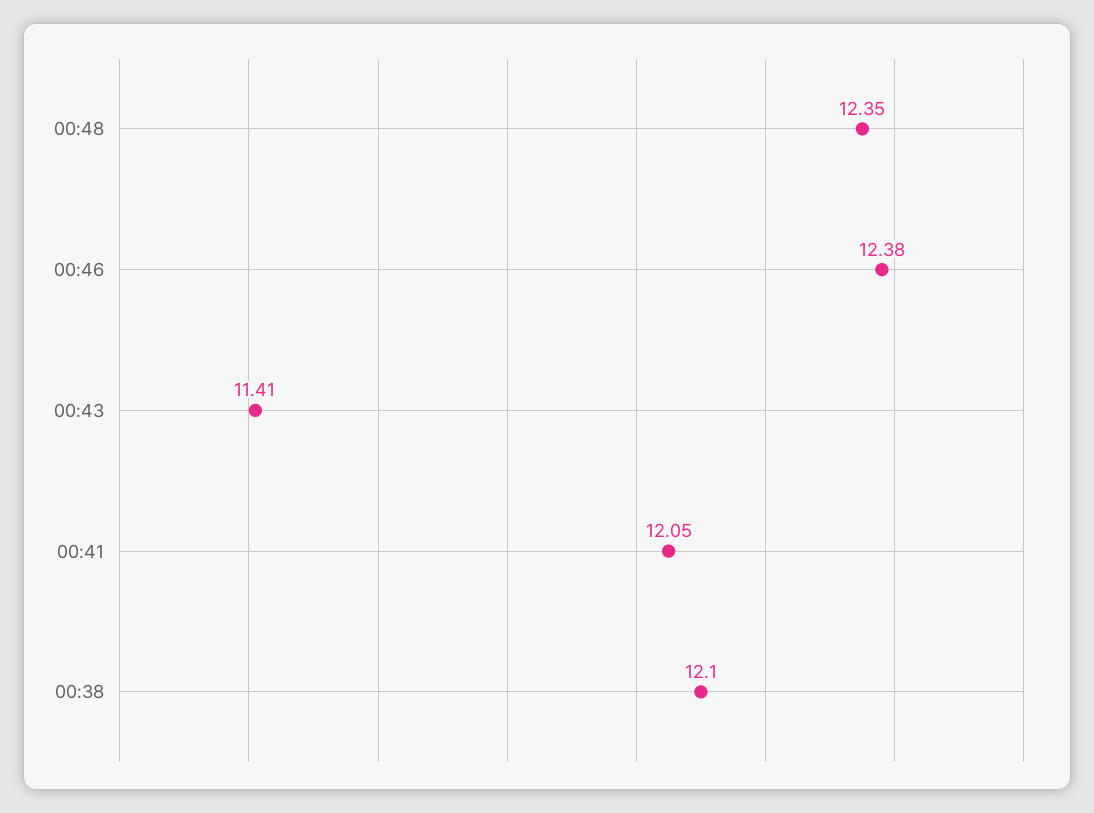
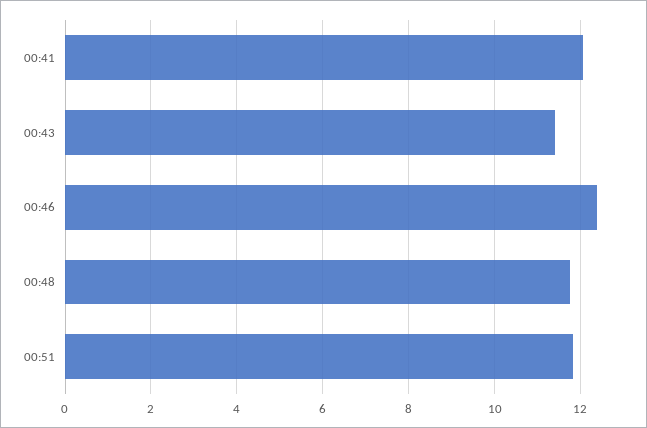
00:48: 12.35 -> 11.8
00:38: 12.1 -> none
00:51: none -> 11.8

